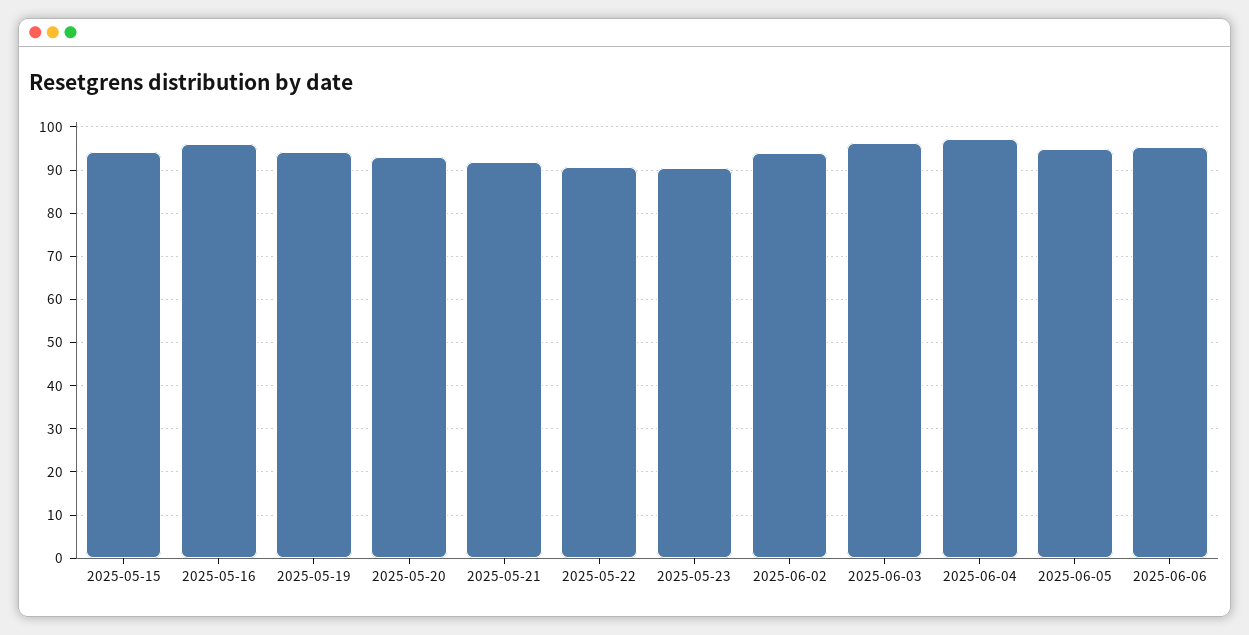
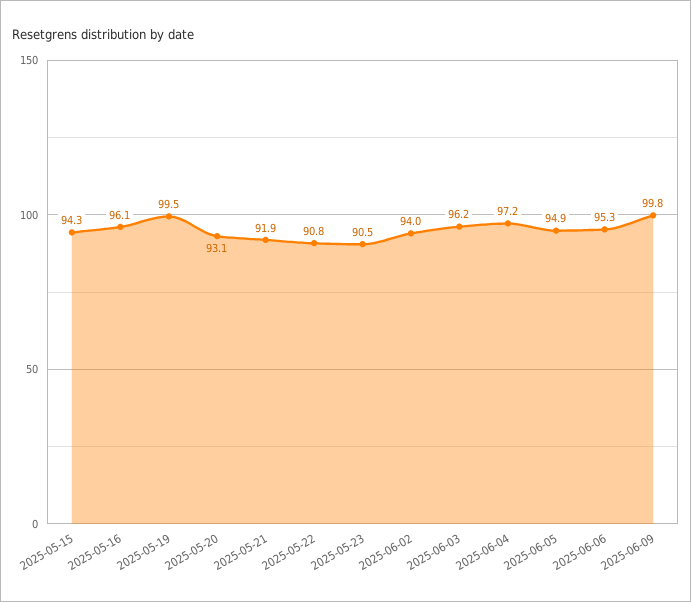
2025-05-19: 94 -> 99.5
2025-06-09: none -> 99.8

